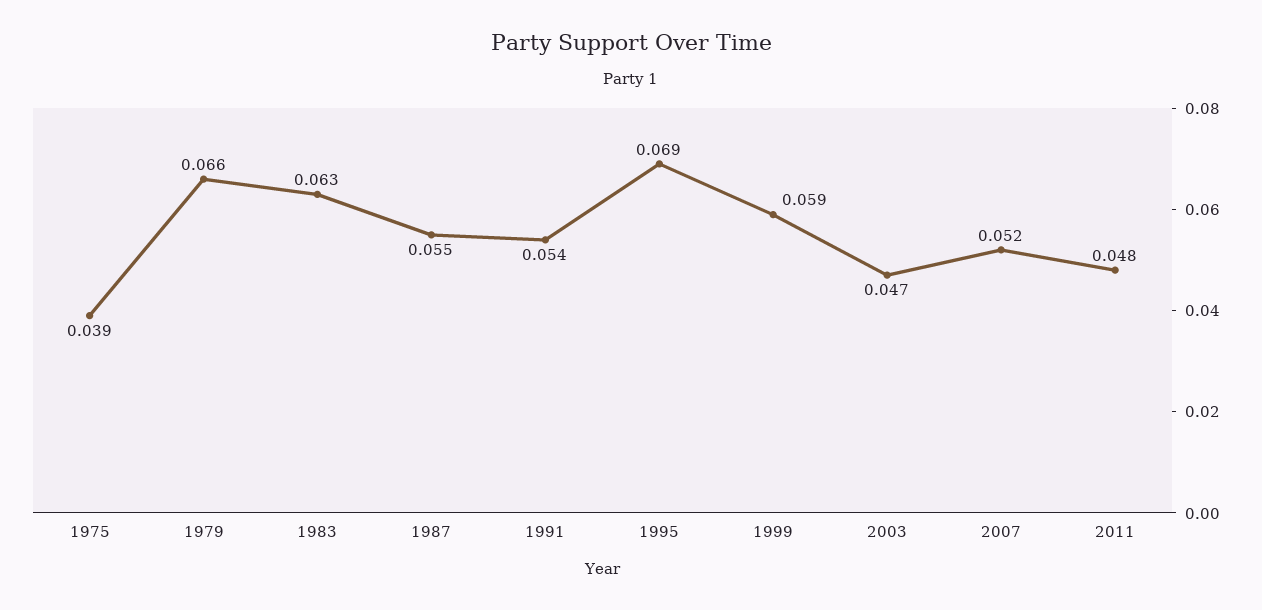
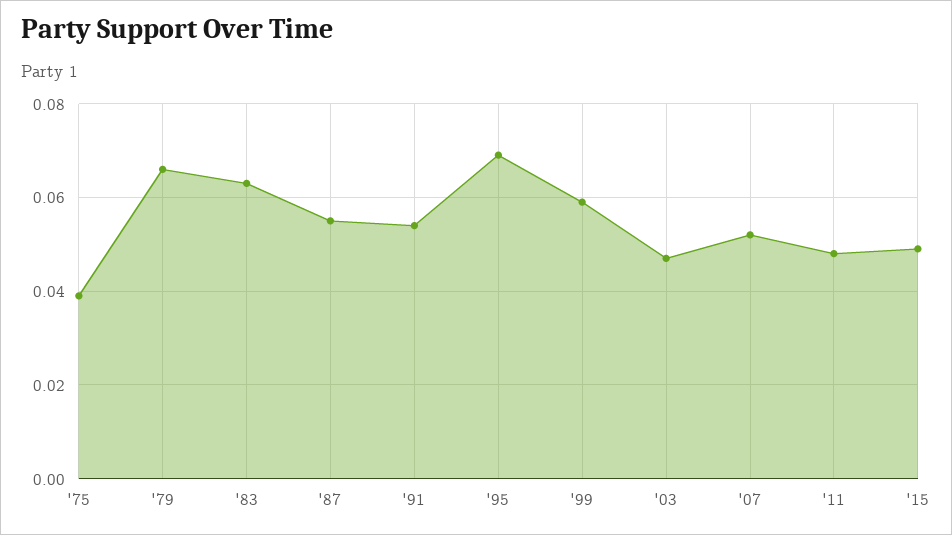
'15: none -> 0.05

